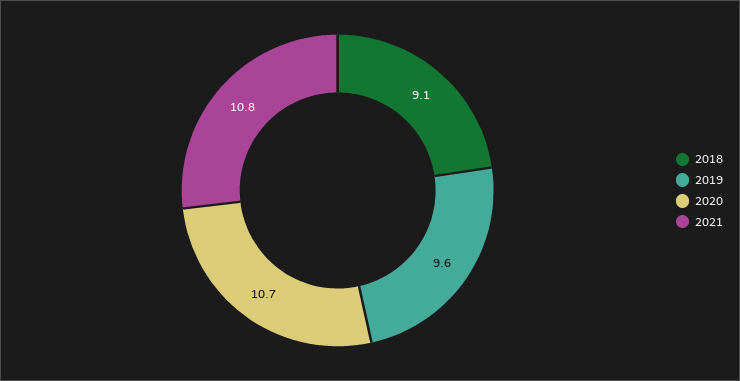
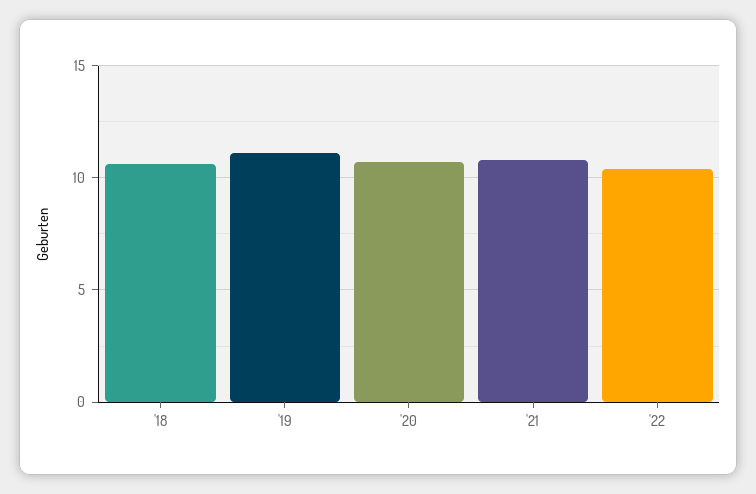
2018: 9.1 -> 10.5
2019: 9.6 -> 11
'22: none -> 10.5

